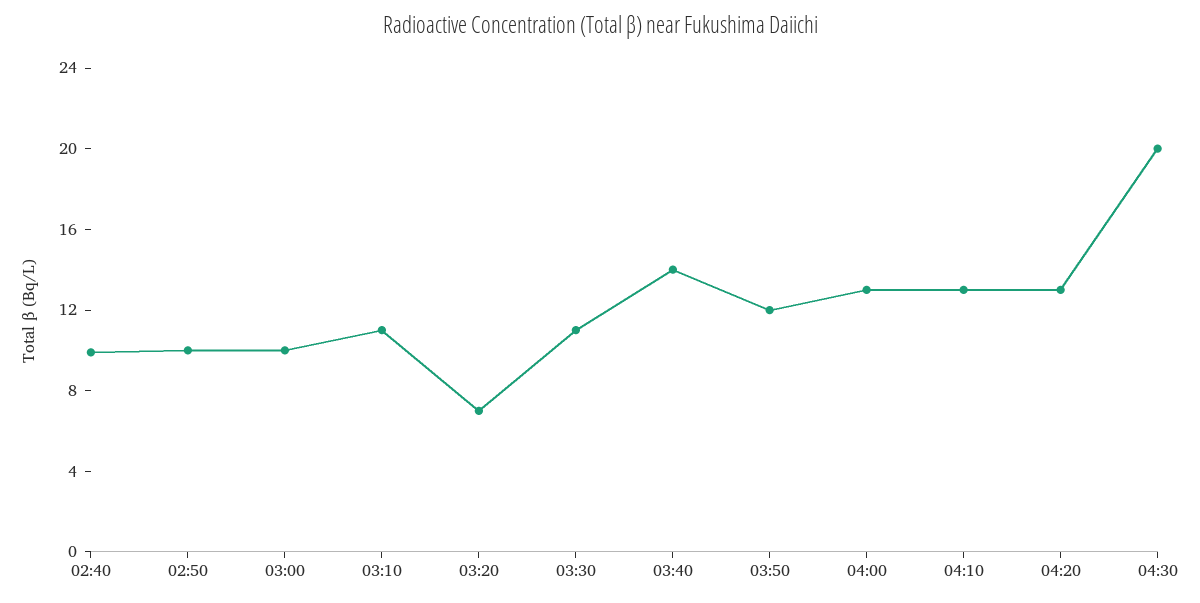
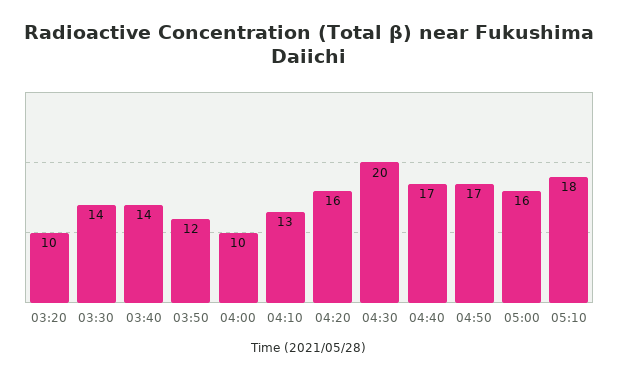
02:40: 10 -> none
02:50: 10 -> none
03:00: 10 -> none
03:10: 11 -> none
03:20: 7 -> 10
03:30: 11 -> 14
04:00: 13 -> 10
04:20: 13 -> 16
04:40: none -> 17
04:50: none -> 17
05:00: none -> 16
05:10: none -> 18

